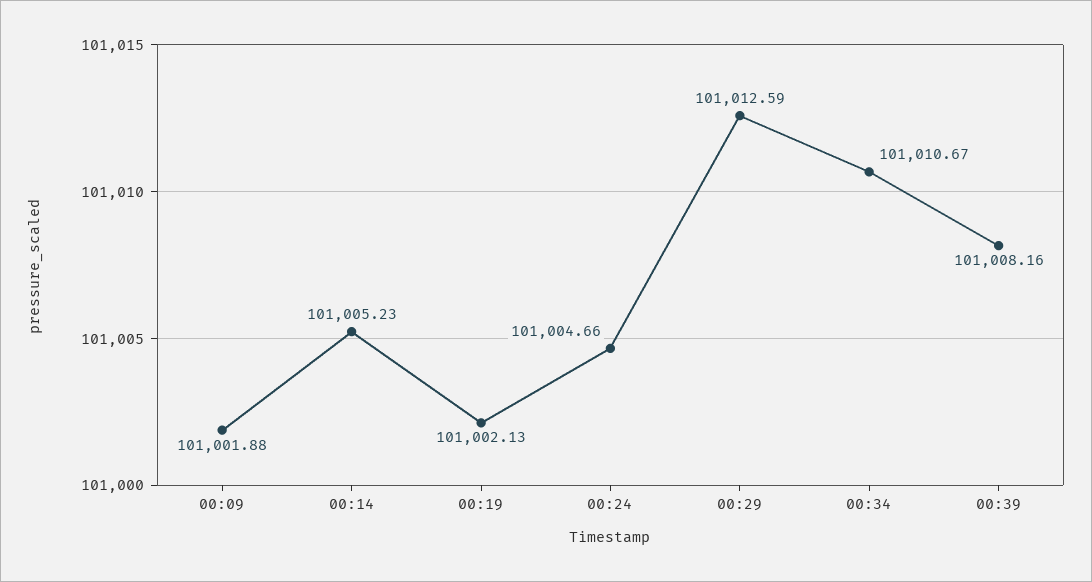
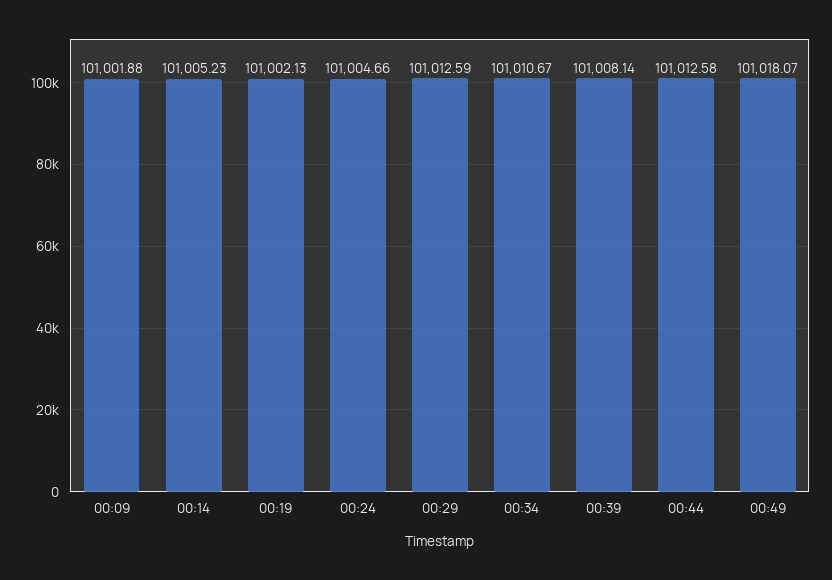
00:39: 101008.16 -> 101008.14
00:44: none -> 101012.58
00:49: none -> 101018.07

